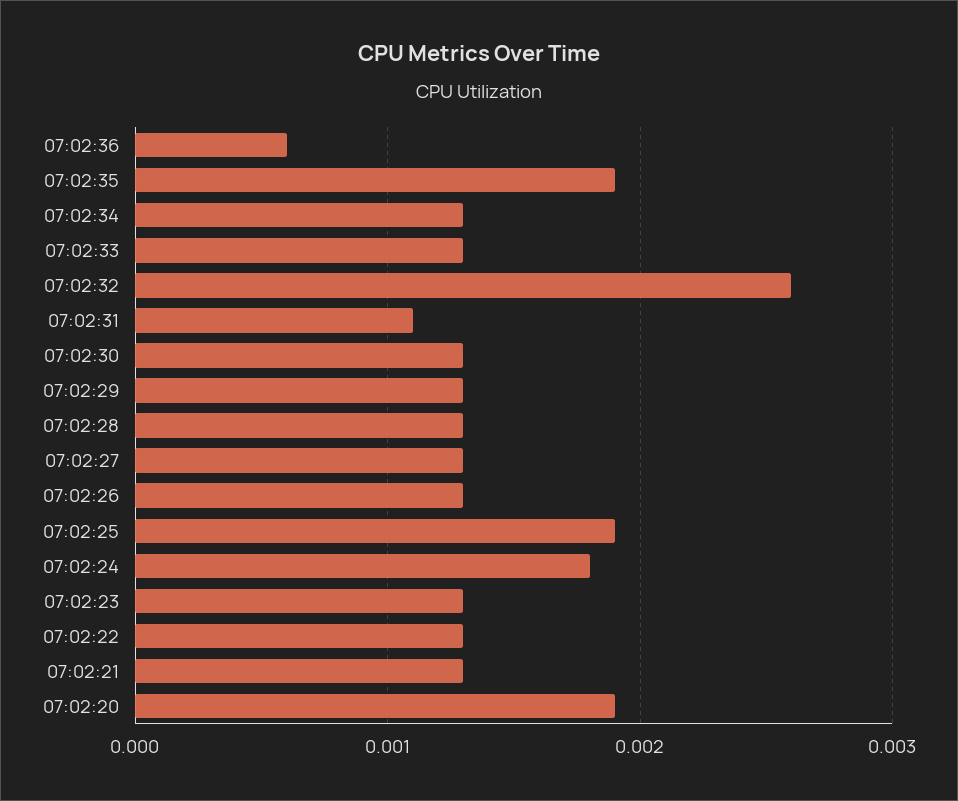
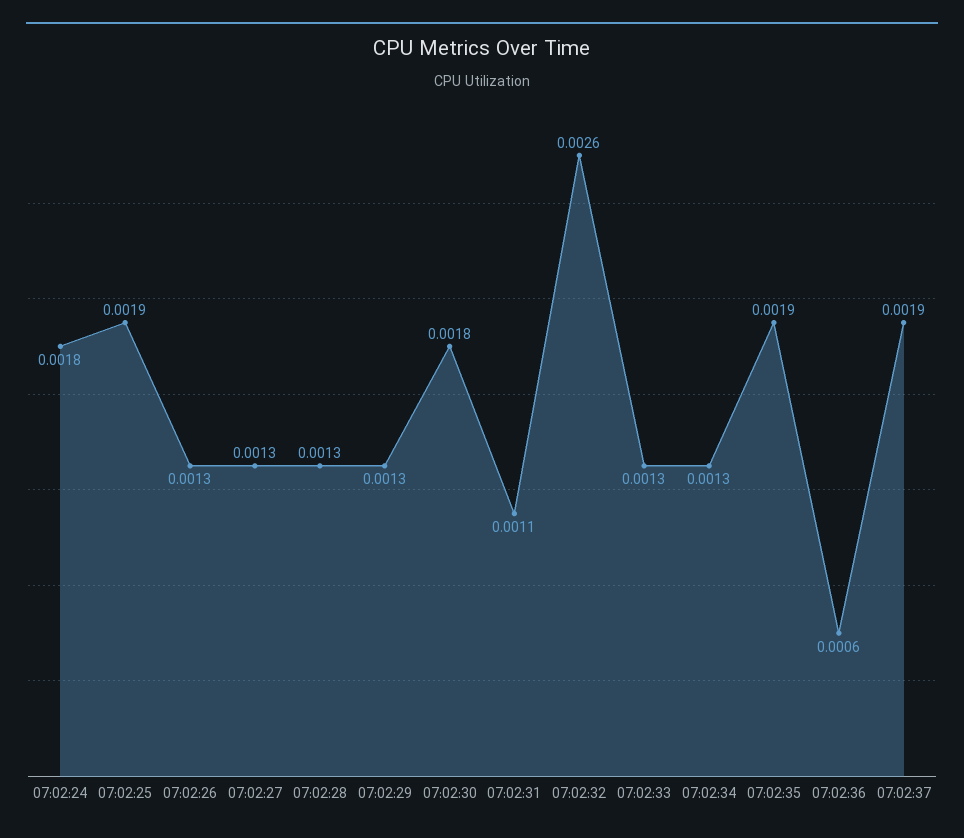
07:02:30: 0.0013 -> 0.0018
07:02:23: 0.0013 -> none
07:02:22: 0.0013 -> none
07:02:21: 0.0013 -> none
07:02:20: 0.0019 -> none
07:02:37: none -> 0.0019

